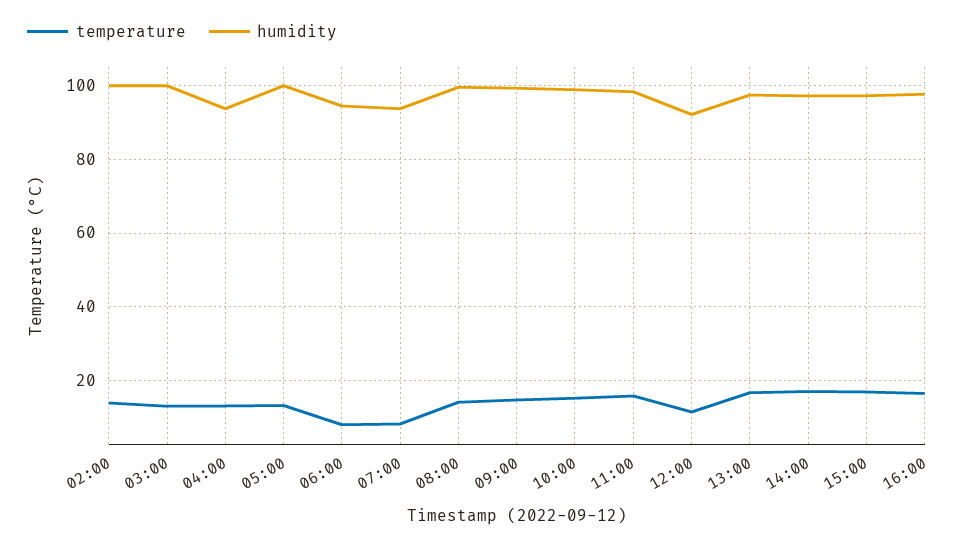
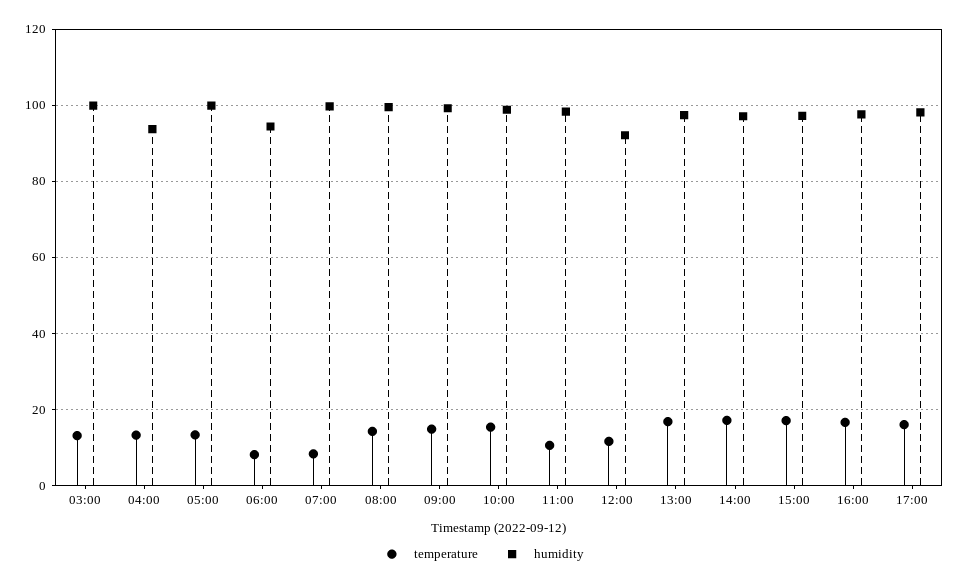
temperature, 02:00: 14 -> none
humidity, 02:00: 100 -> none
humidity, 07:00: 94 -> 100
temperature, 11:00: 16 -> 10
temperature, 17:00: none -> 16
humidity, 17:00: none -> 98

